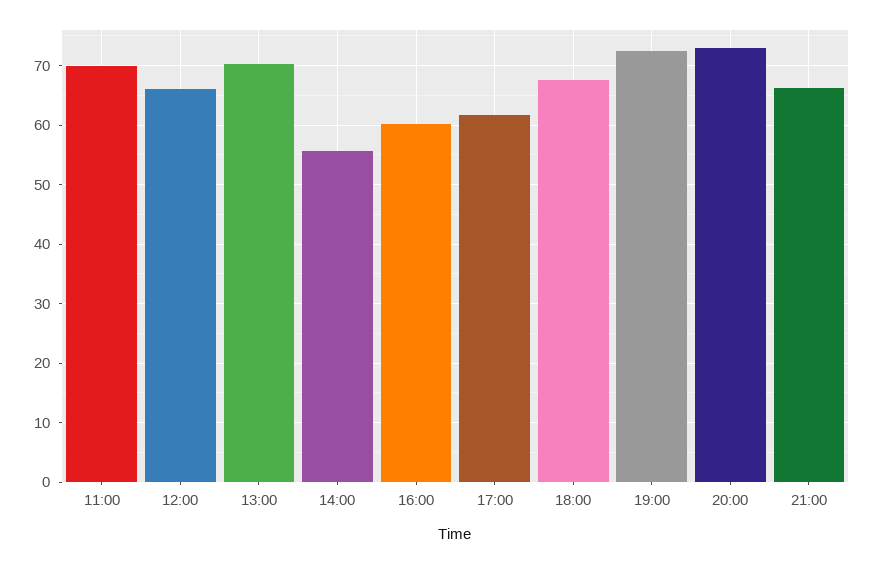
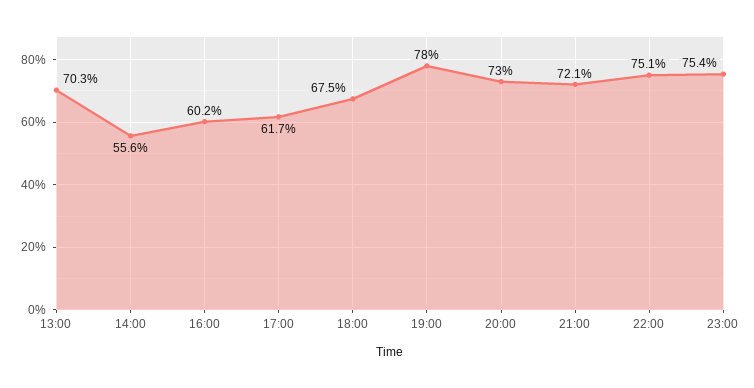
11:00: 70 -> none
12:00: 66 -> none
19:00: 72 -> 78
21:00: 66 -> 72.1
22:00: none -> 75.1
23:00: none -> 75.4

